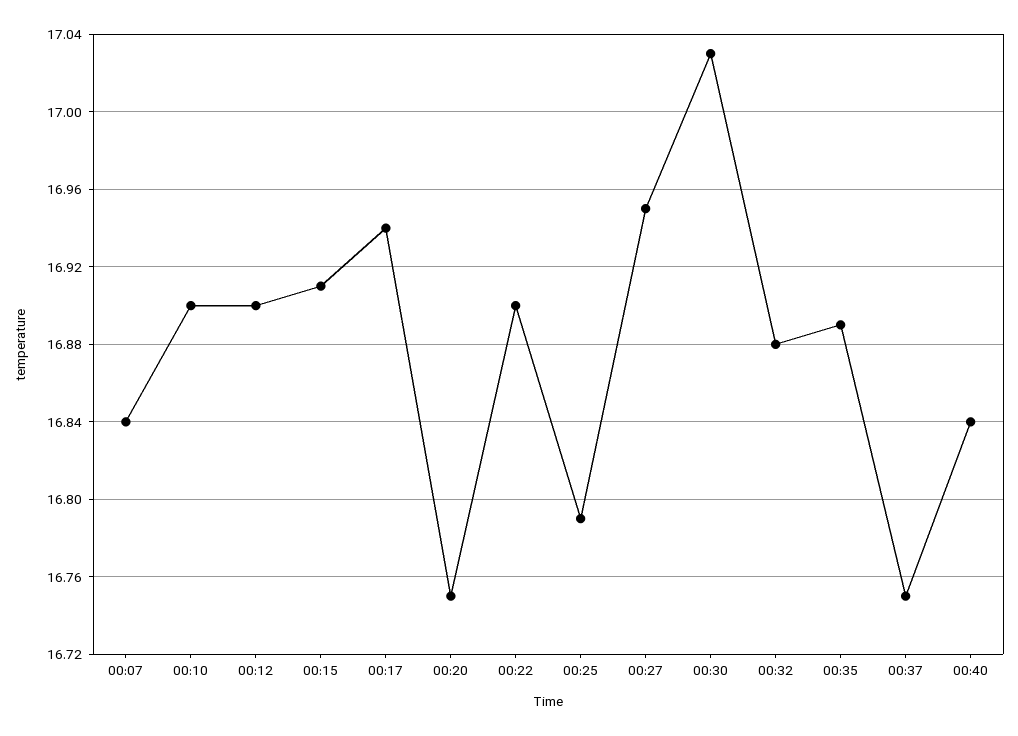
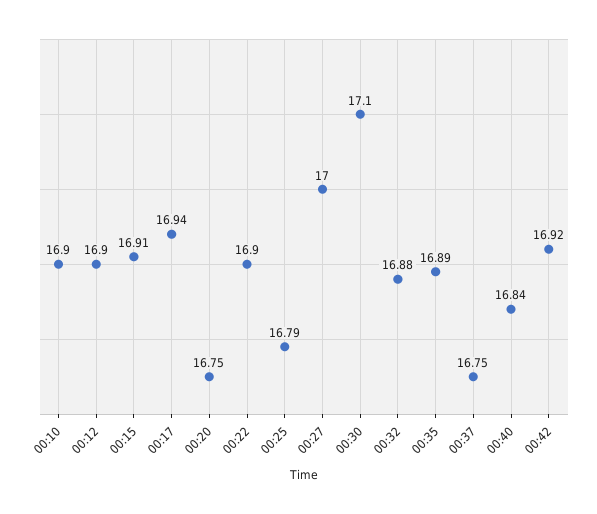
00:07: 16.84 -> none
00:27: 16.95 -> 17
00:30: 17.03 -> 17.1
00:42: none -> 16.92

